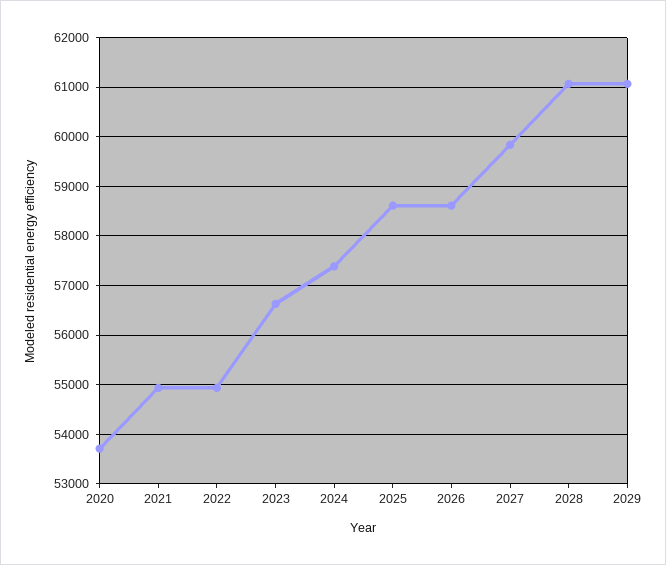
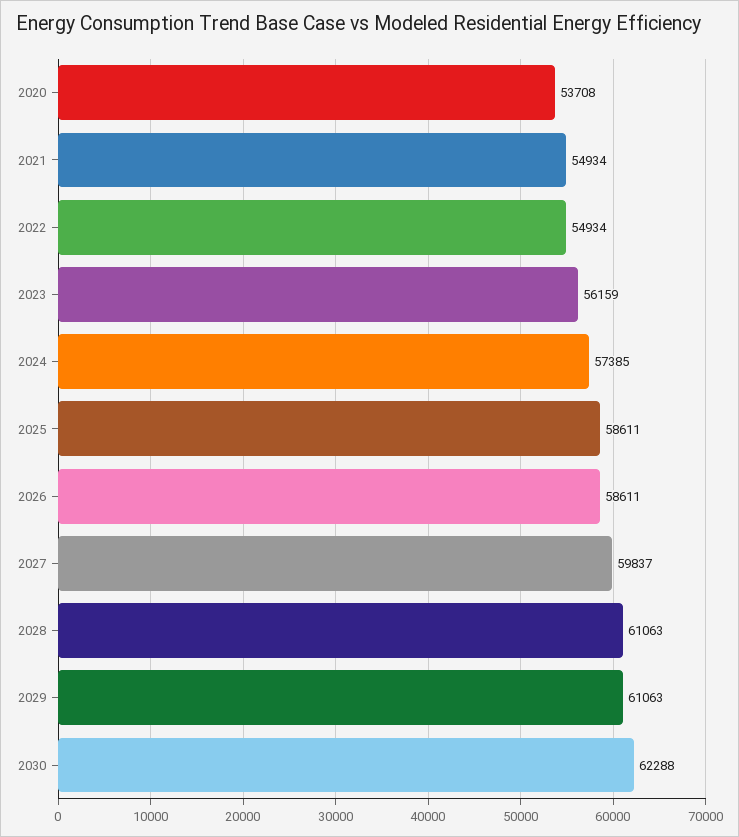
2023: 56600 -> 56159
2030: none -> 62288

